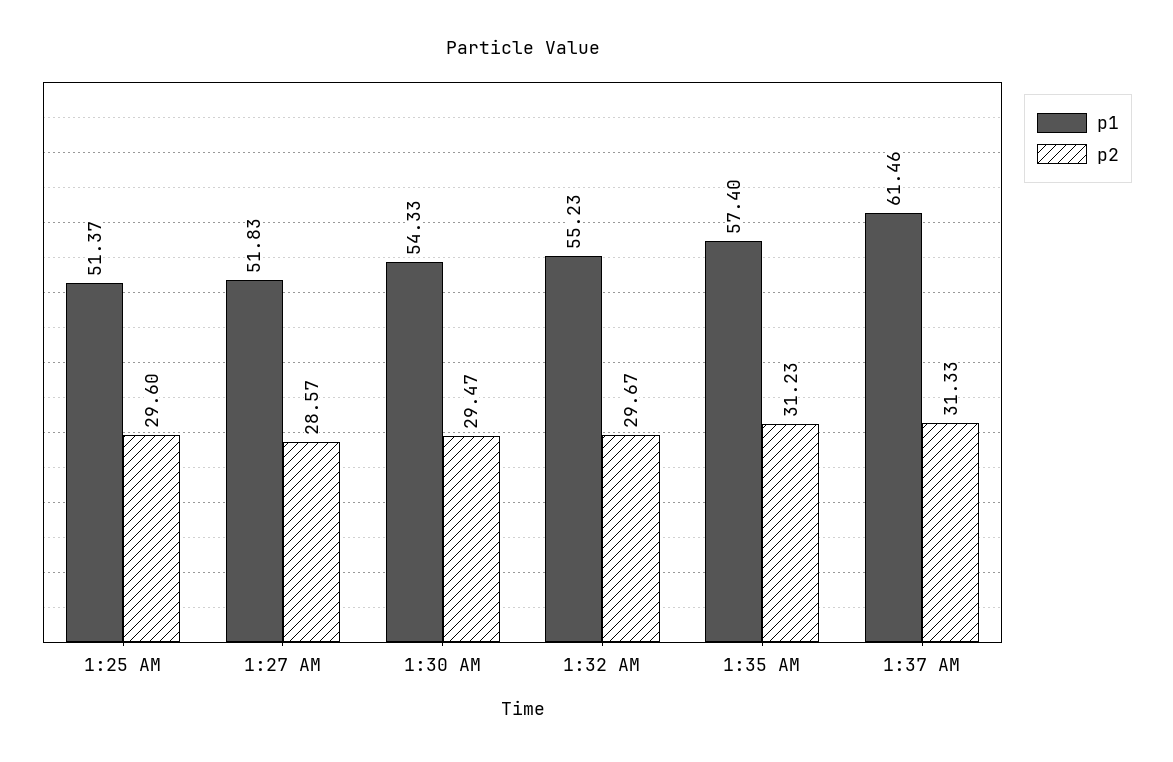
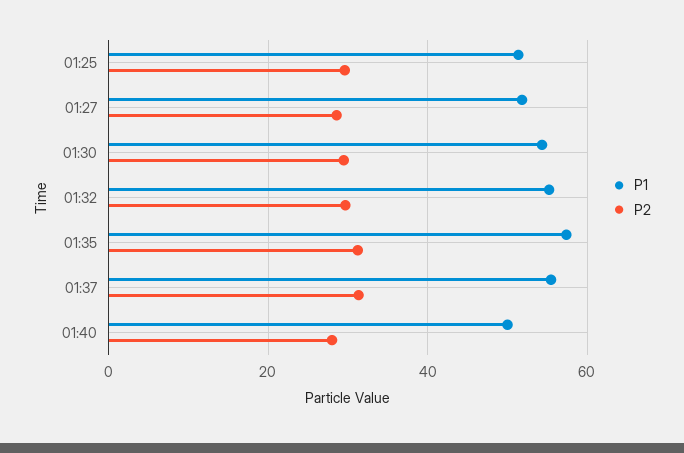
p1, 1:37 AM: 61.46 -> 56
p1, 01:40: none -> 50
p2, 01:40: none -> 28

